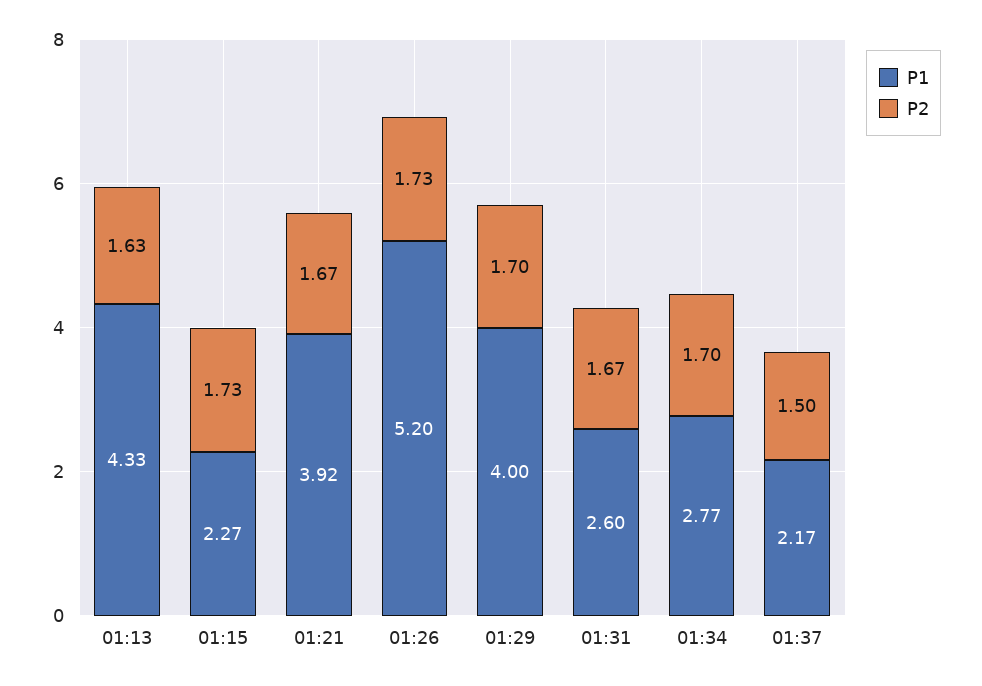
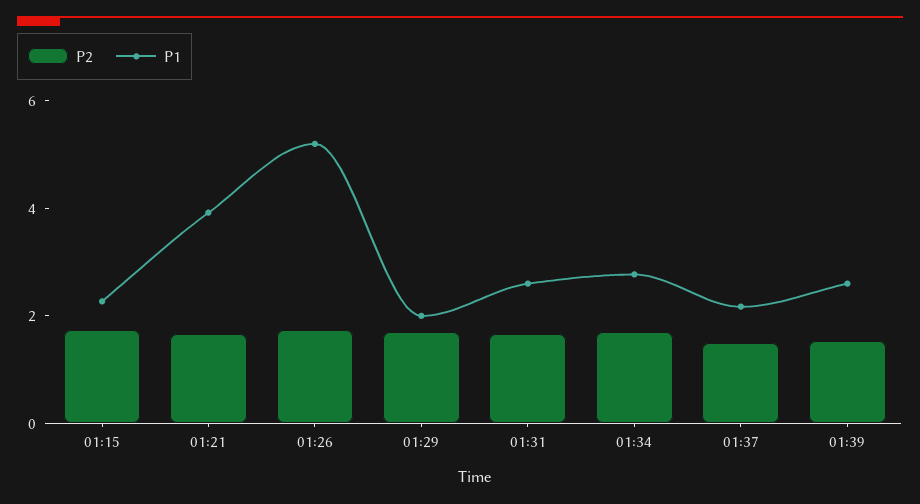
P1, 01:13: 4.33 -> none
P2, 01:13: 1.63 -> none
P1, 01:29: 4 -> 2
P2, 01:39: none -> 1.5
P1, 01:39: none -> 2.5

